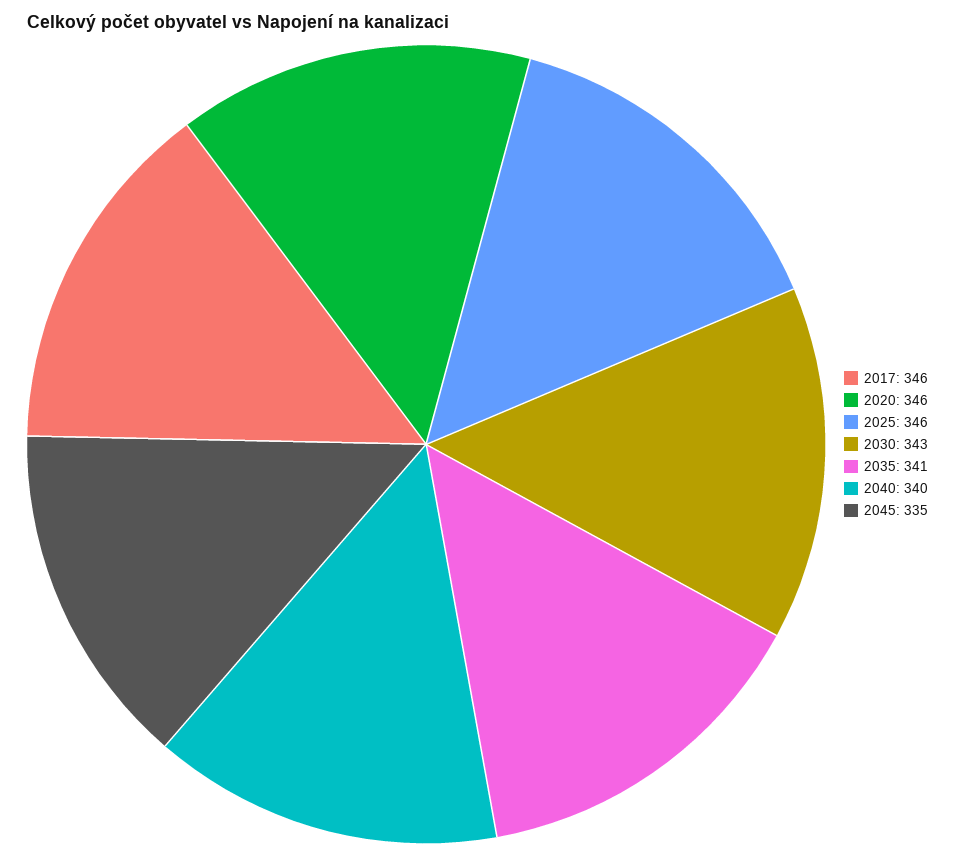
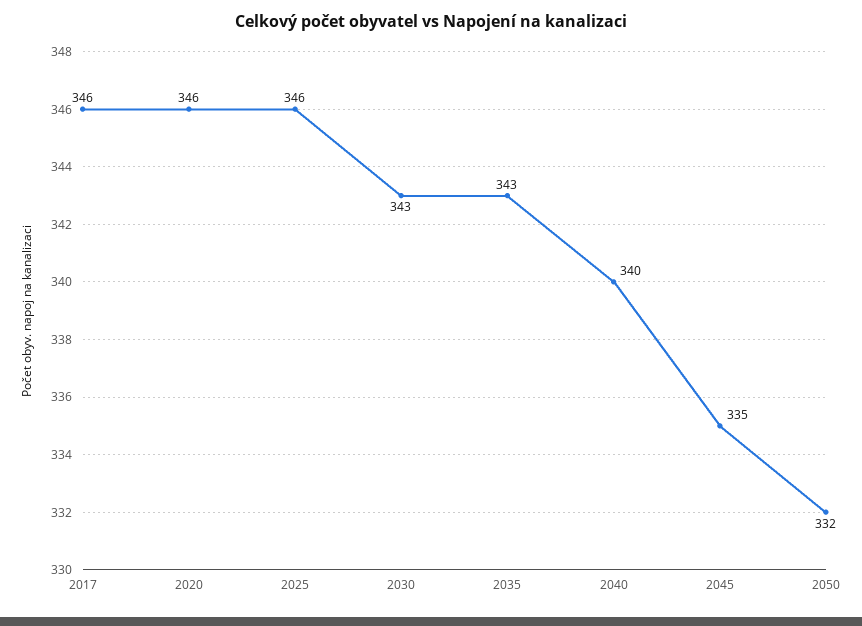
2035: 341 -> 343
2050: none -> 332

